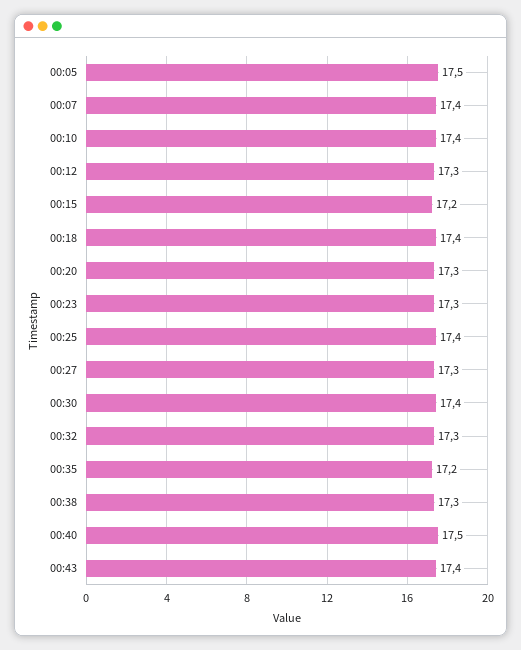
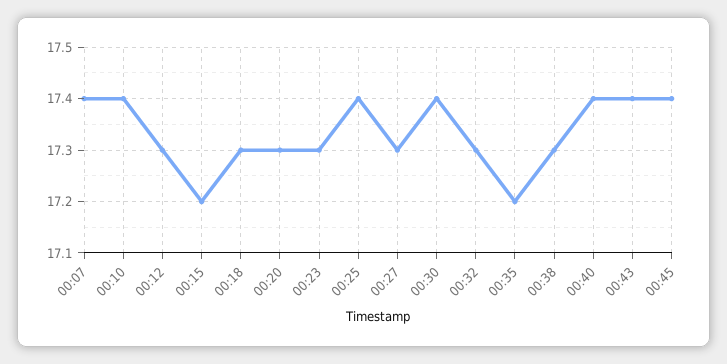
00:05: 17.5 -> none
00:18: 17.4 -> 17.3
00:40: 17.5 -> 17.4
00:45: none -> 17.4

